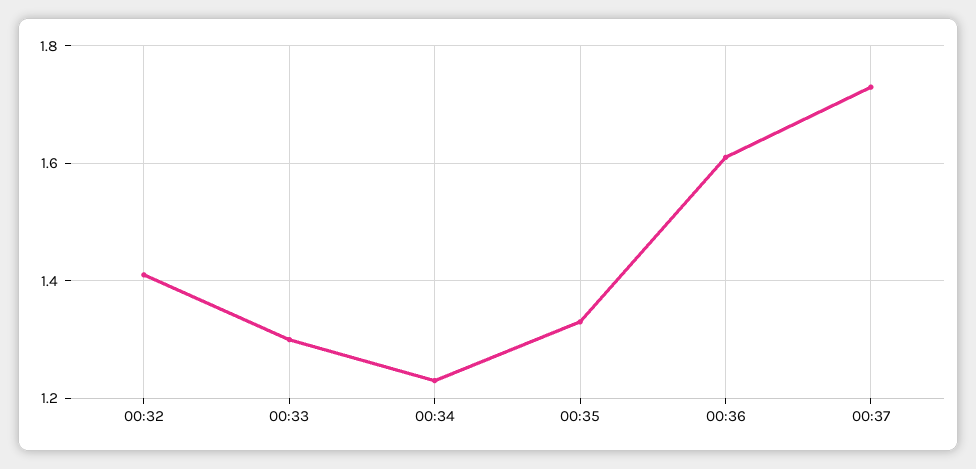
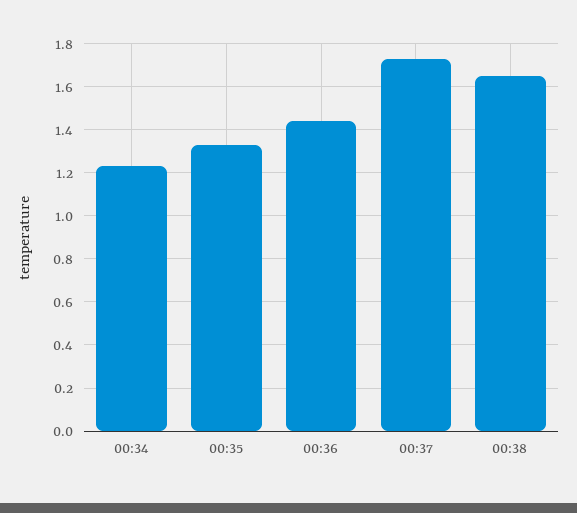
00:32: 1.4 -> none
00:33: 1.3 -> none
00:36: 1.6 -> 1.45
00:38: none -> 1.65

